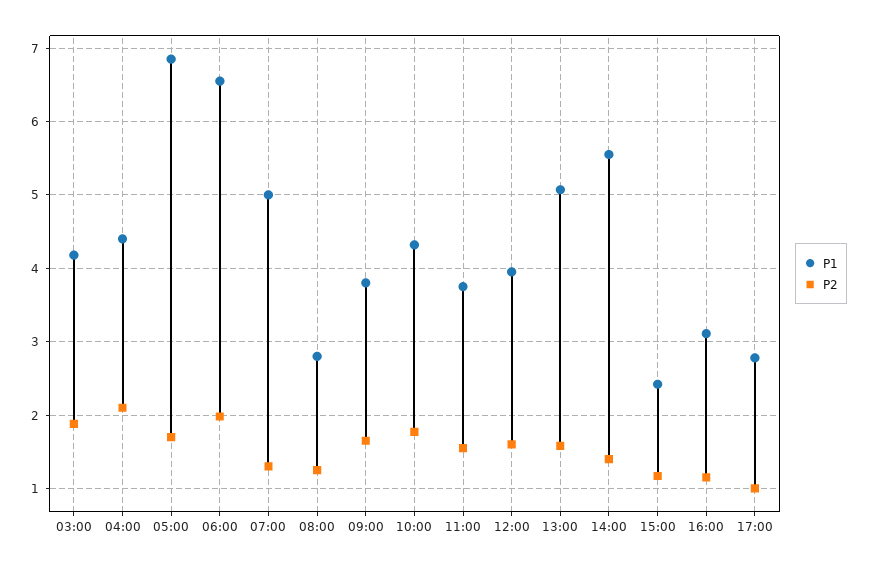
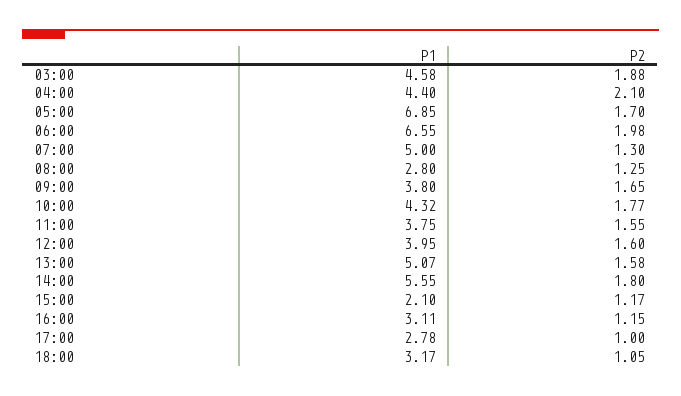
P1, 03:00: 4.2 -> 4.58
P2, 14:00: 1.4 -> 1.8
P1, 15:00: 2.4 -> 2.1
P1, 18:00: none -> 3.17
P2, 18:00: none -> 1.05

